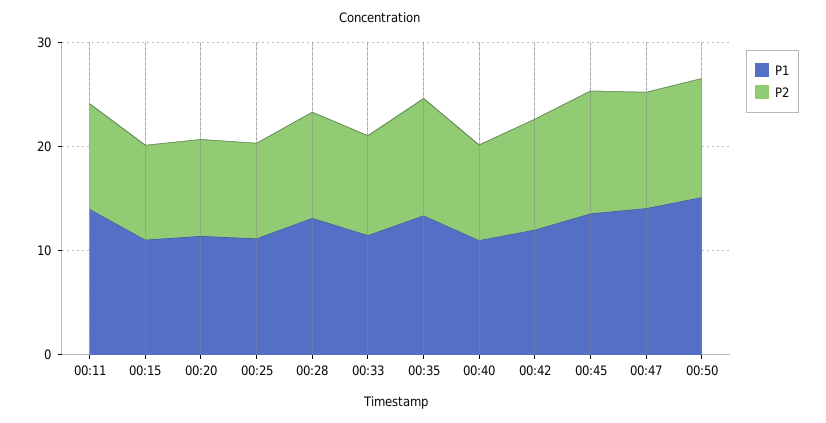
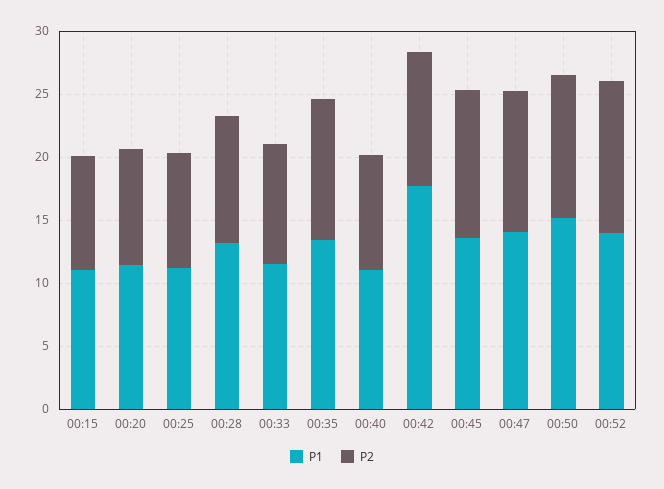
P1, 00:11: 14 -> none
P2, 00:11: 10 -> none
P1, 00:42: 12 -> 18
P1, 00:52: none -> 14
P2, 00:52: none -> 12

